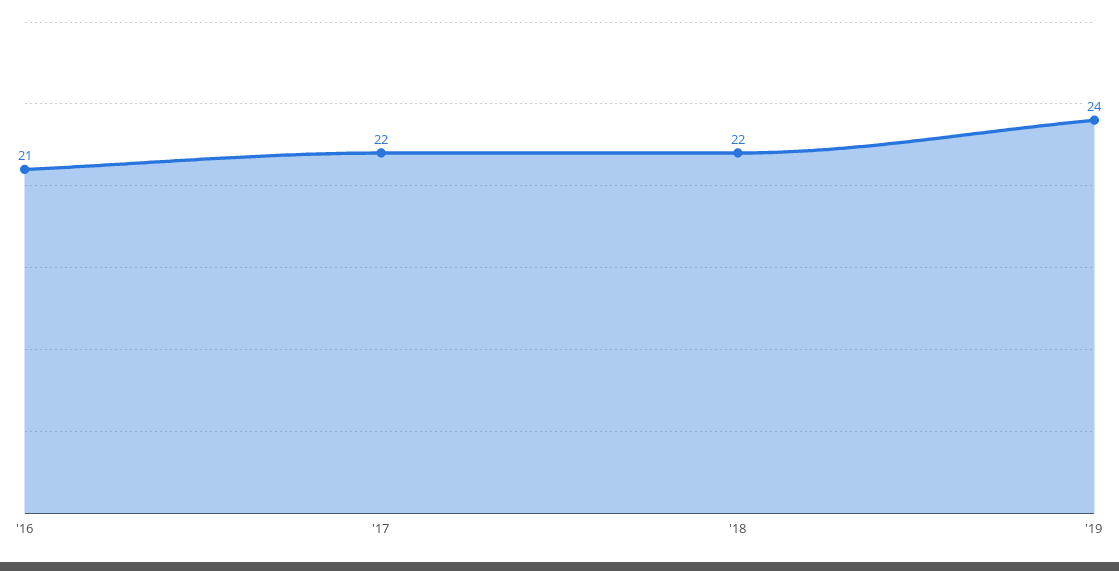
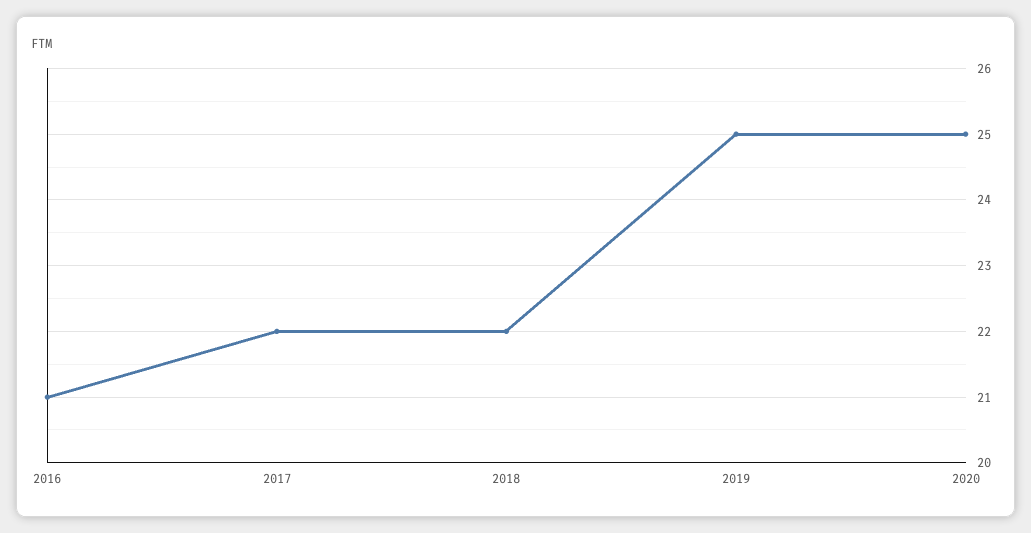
'19: 24 -> 25
2020: none -> 25

